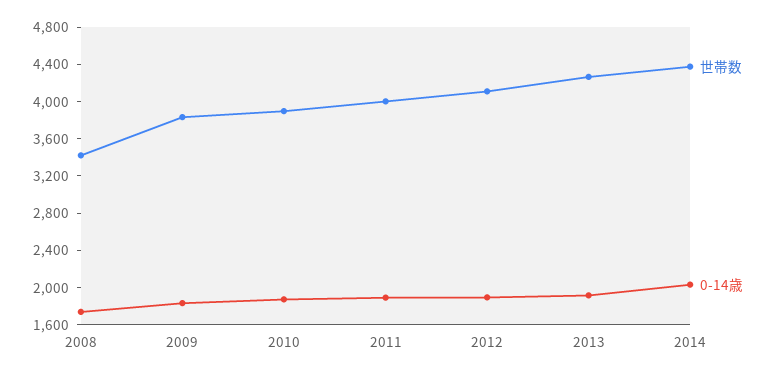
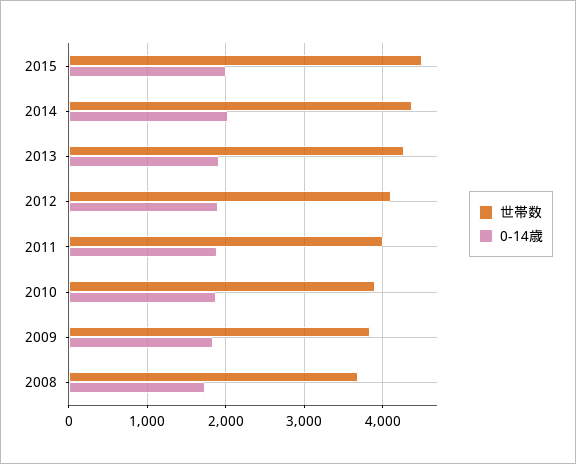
世帯数, 2008: 3400 -> 3700
世帯数, 2015: none -> 4500
0-14歳, 2015: none -> 2000

